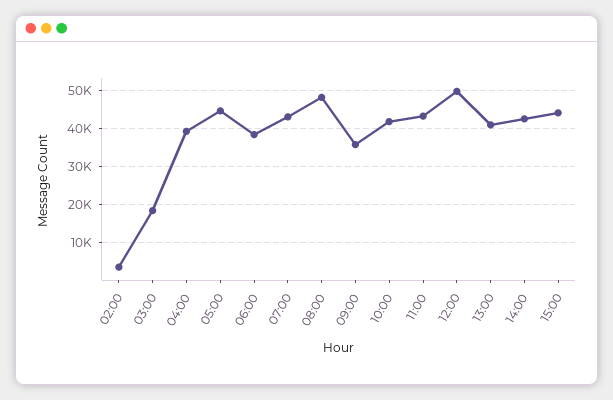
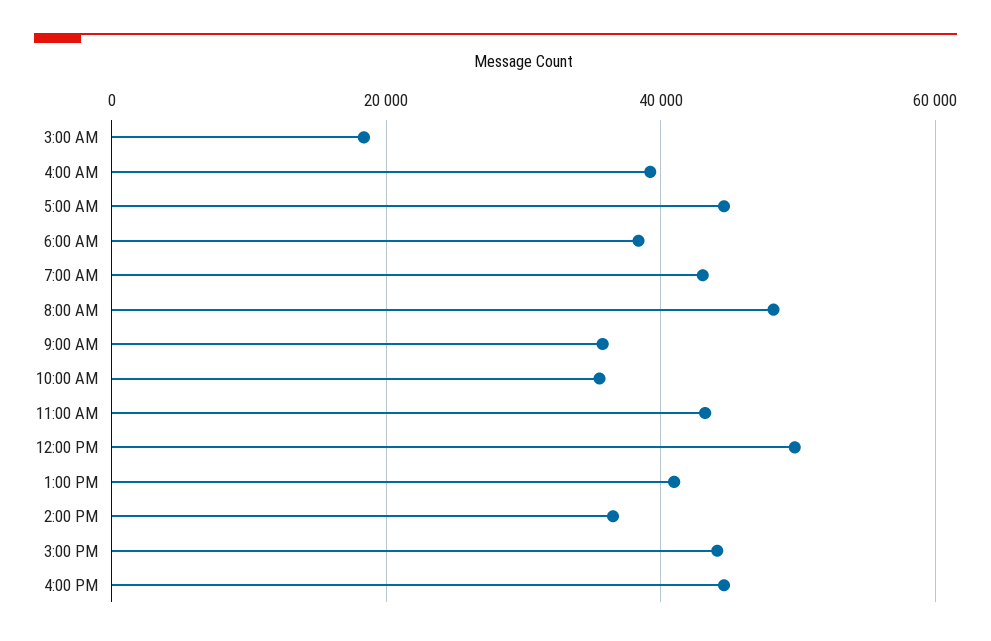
02:00: 4000 -> none
10:00: 42000 -> 36000
14:00: 42000 -> 36000
4:00 PM: none -> 44000

